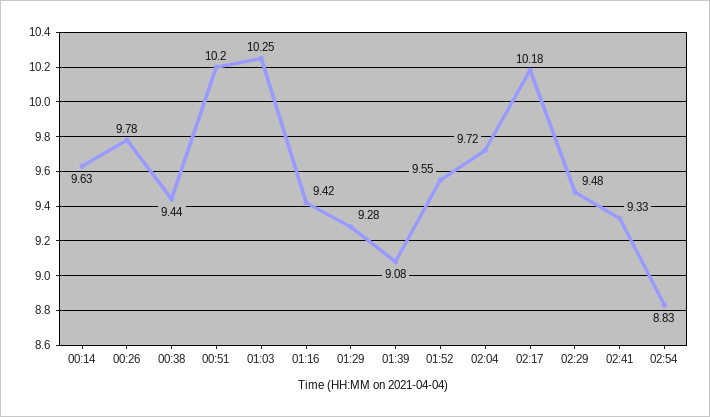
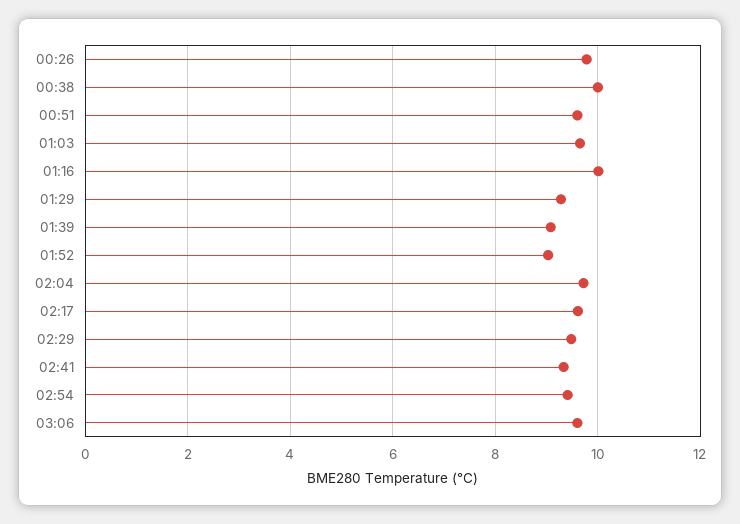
00:14: 9.63 -> none
00:38: 9.44 -> 10
00:51: 10.2 -> 9.6
01:03: 10.25 -> 9.6
01:16: 9.42 -> 10
01:52: 9.55 -> 9
02:17: 10.18 -> 9.6
02:54: 8.83 -> 9.4
03:06: none -> 9.6

